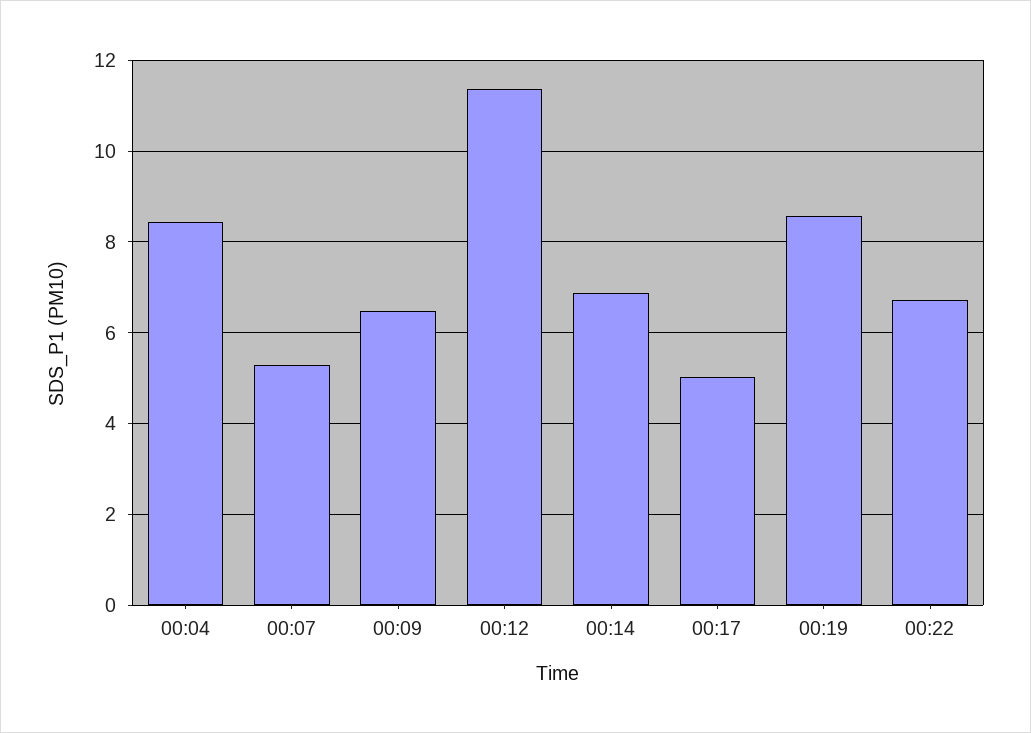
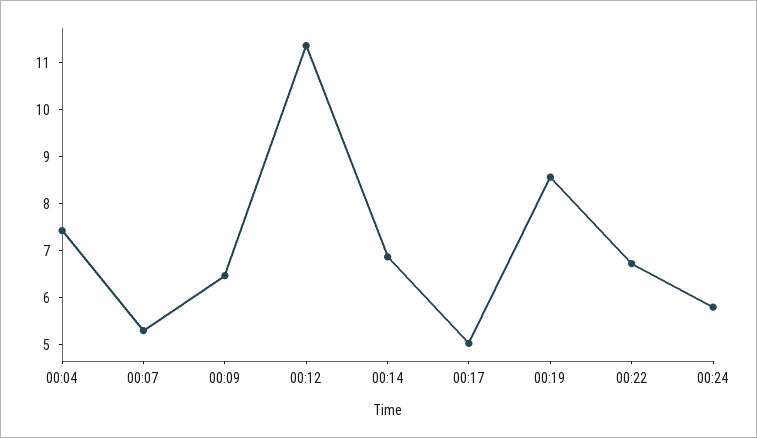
00:04: 8.4 -> 7.4
00:24: none -> 5.8

